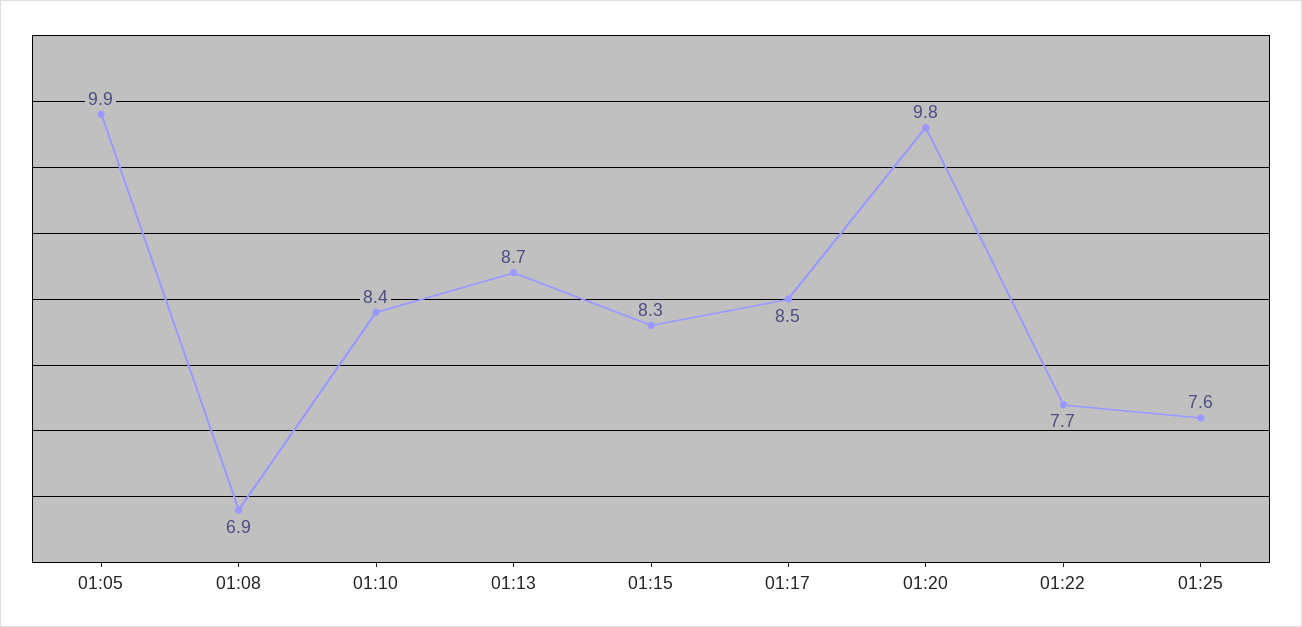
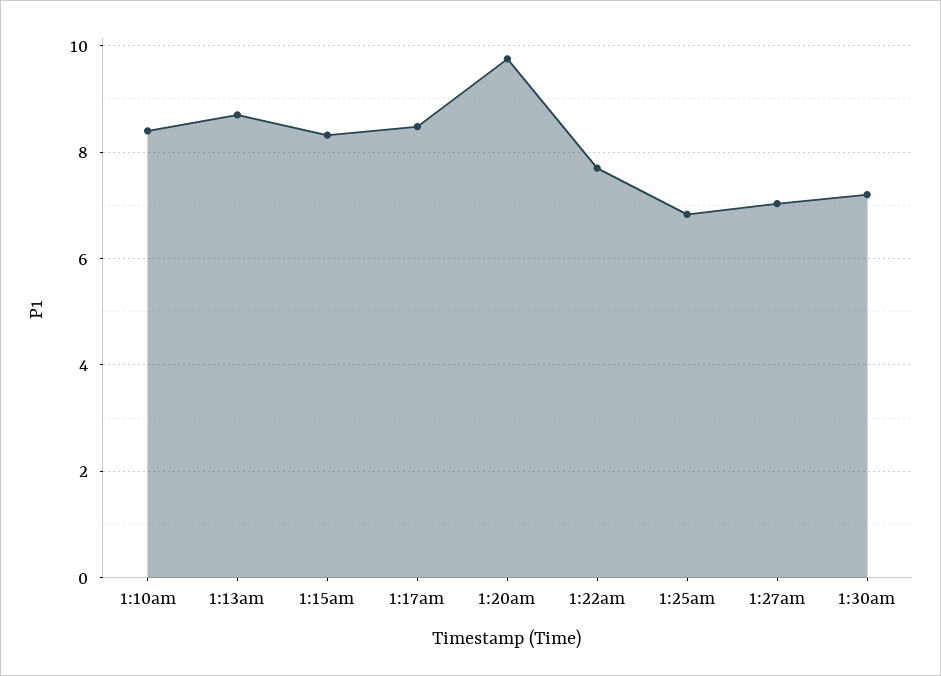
01:05: 9.9 -> none
01:08: 6.9 -> none
01:25: 7.6 -> 6.8
1:27am: none -> 7
1:30am: none -> 7.2

